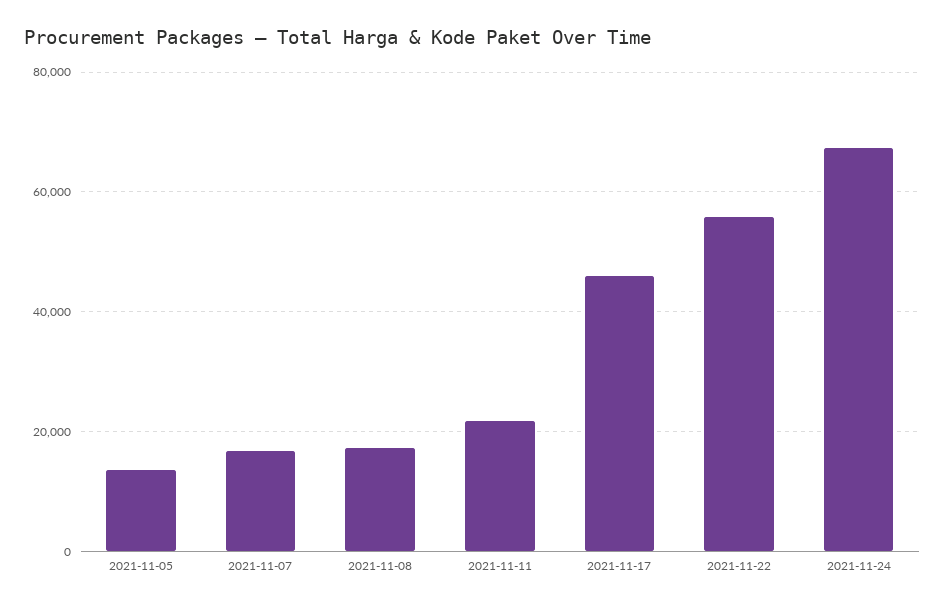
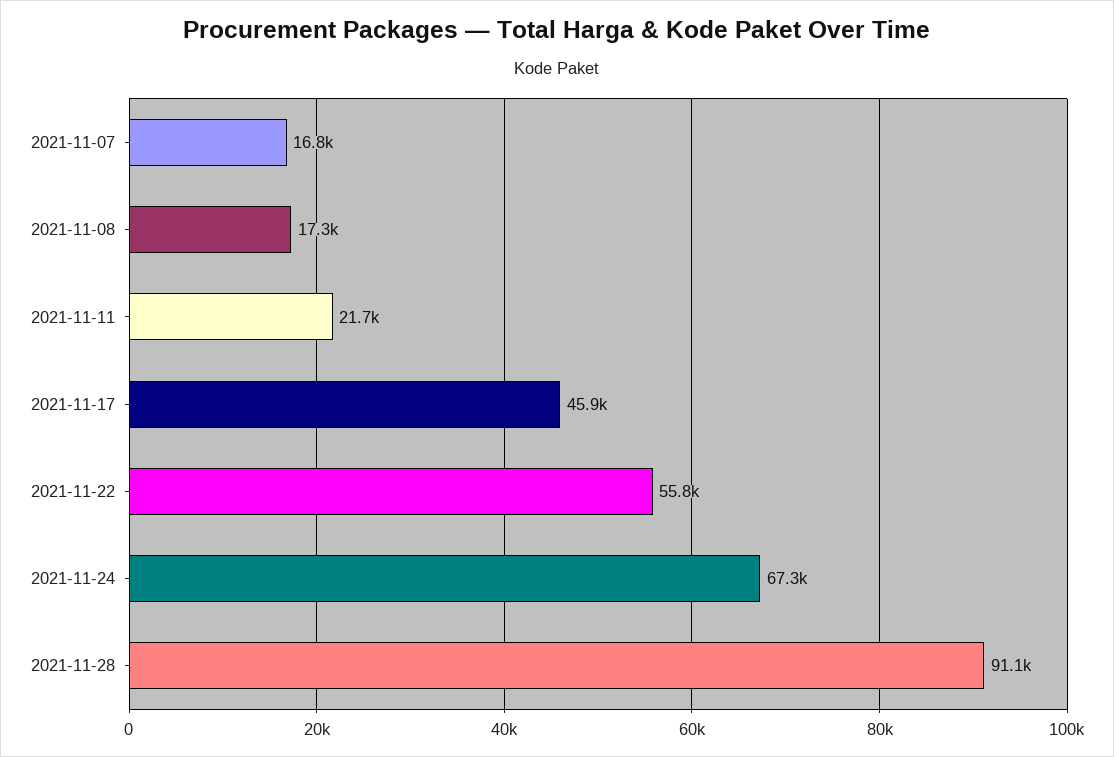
2021-11-05: 14000 -> none
2021-11-28: none -> 91100

